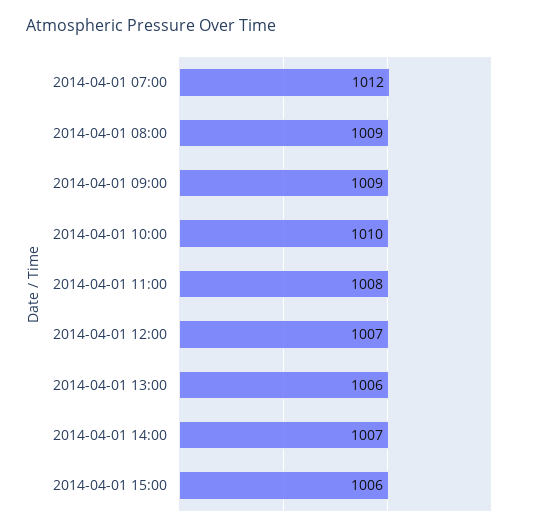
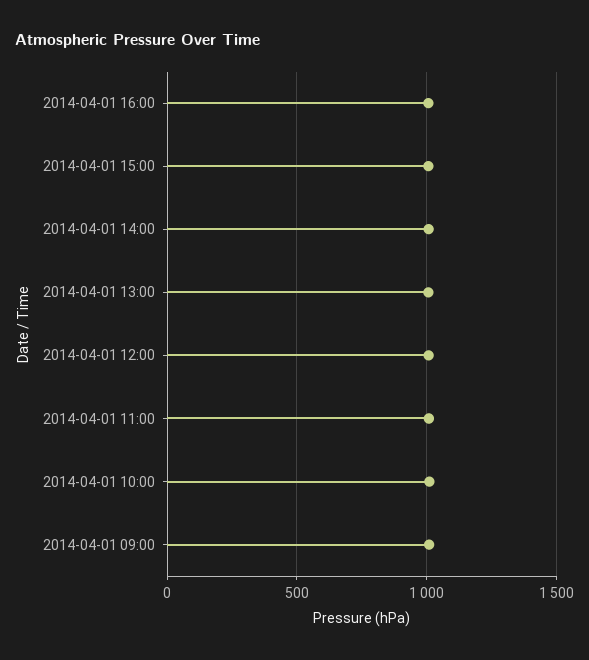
2014-04-01 07:00: 1012 -> none
2014-04-01 08:00: 1009 -> none
2014-04-01 16:00: none -> 1000

